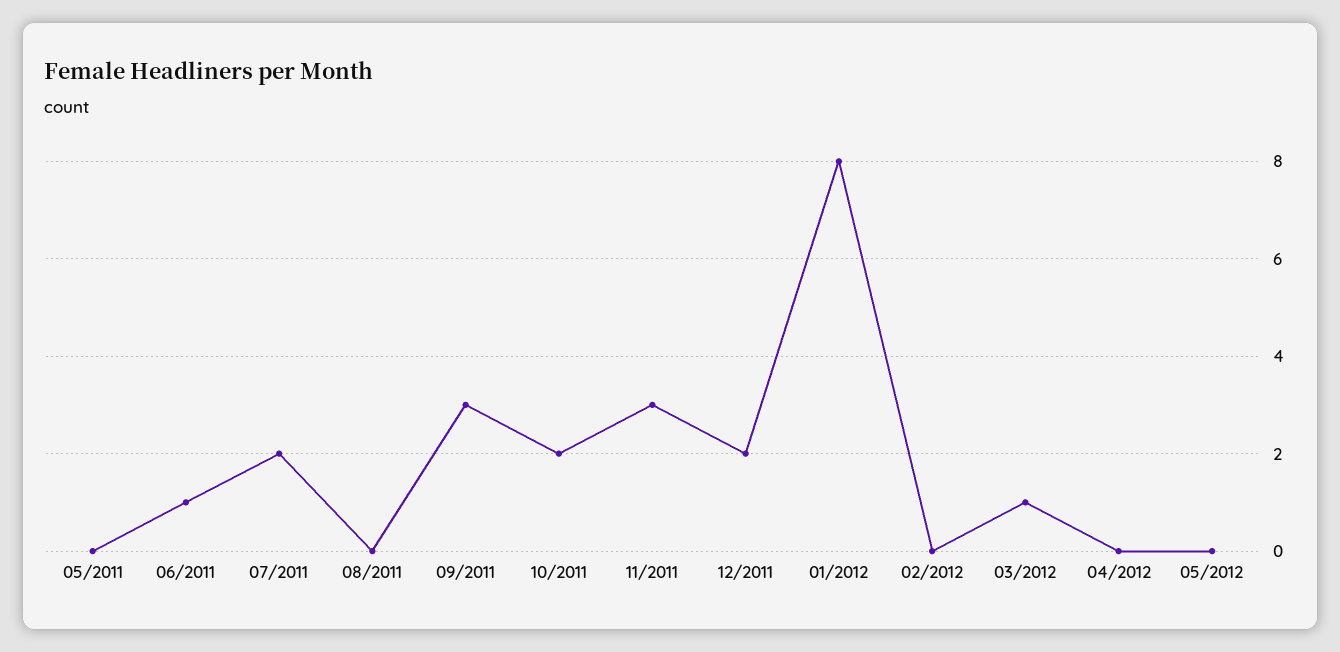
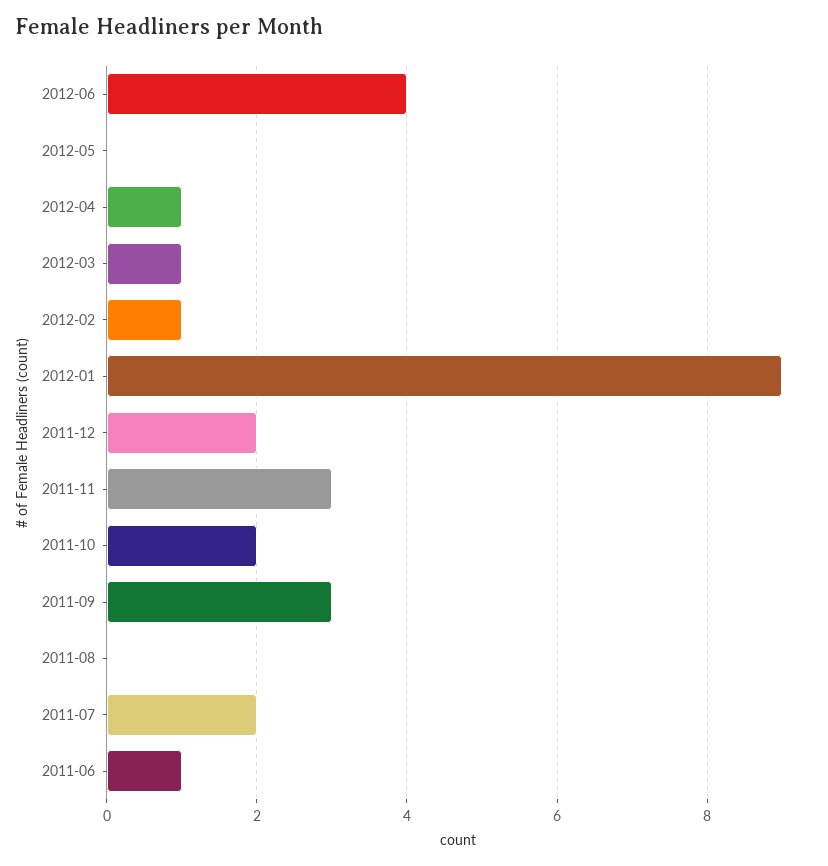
05/2011: 0 -> none
01/2012: 8 -> 9
02/2012: 0 -> 1
04/2012: 0 -> 1
2012-06: none -> 4

